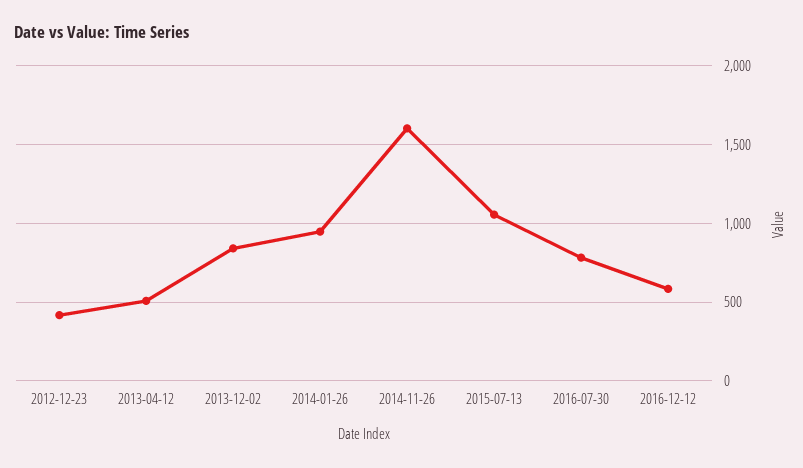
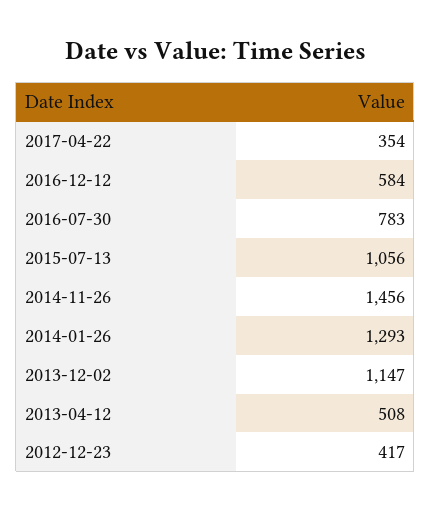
2013-12-02: 850 -> 1147
2014-01-26: 950 -> 1293
2014-11-26: 1600 -> 1456
2017-04-22: none -> 354

